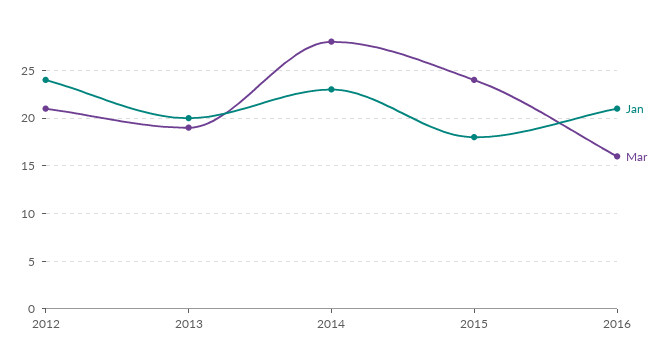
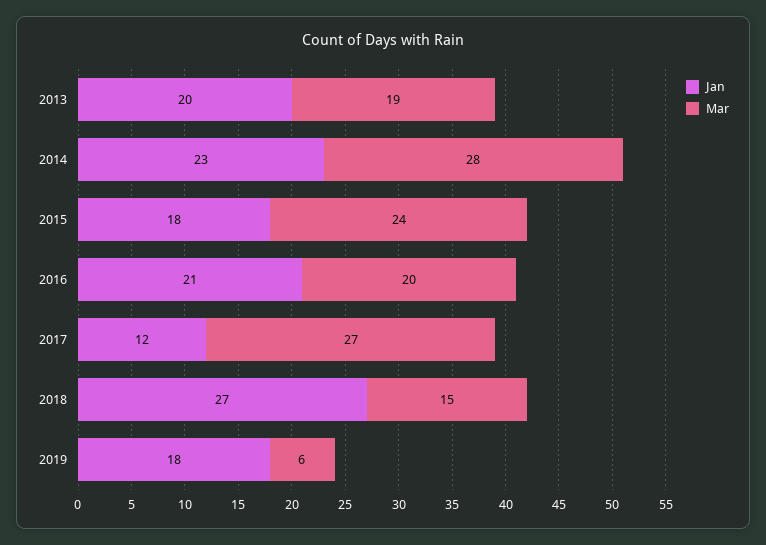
Jan, 2012: 24 -> none
Mar, 2012: 21 -> none
Mar, 2016: 16 -> 20
Jan, 2017: none -> 12
Mar, 2017: none -> 27
Jan, 2018: none -> 27
Mar, 2018: none -> 15
Jan, 2019: none -> 18
Mar, 2019: none -> 6

